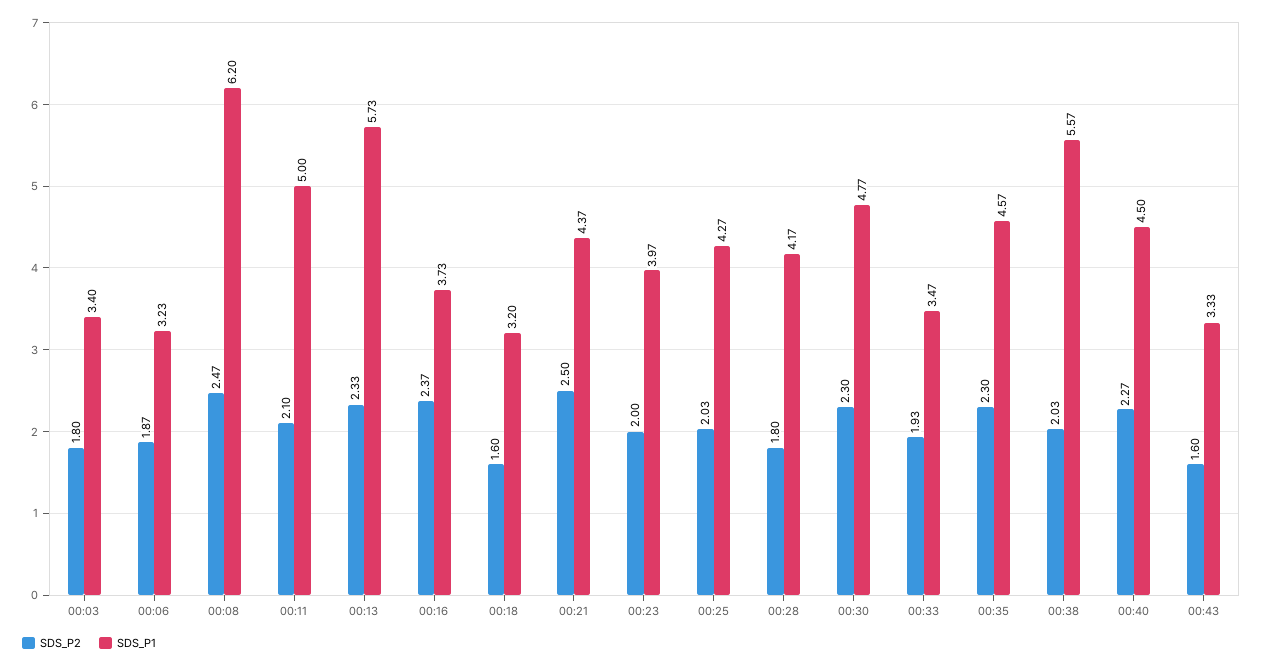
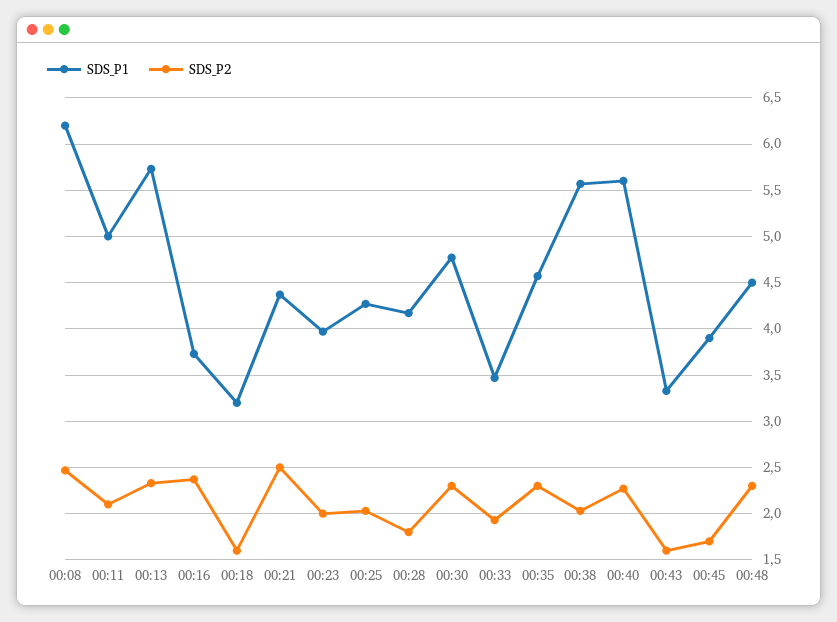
SDS_P2, 00:03: 1.8 -> none
SDS_P1, 00:03: 3.4 -> none
SDS_P2, 00:06: 1.87 -> none
SDS_P1, 00:06: 3.23 -> none
SDS_P1, 00:40: 4.5 -> 5.6
SDS_P1, 00:45: none -> 3.9
SDS_P2, 00:45: none -> 1.7
SDS_P1, 00:48: none -> 4.5
SDS_P2, 00:48: none -> 2.3

